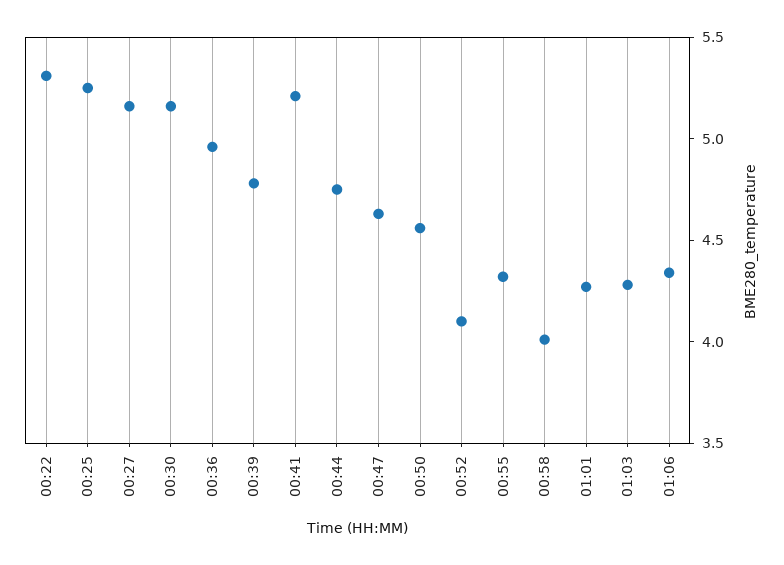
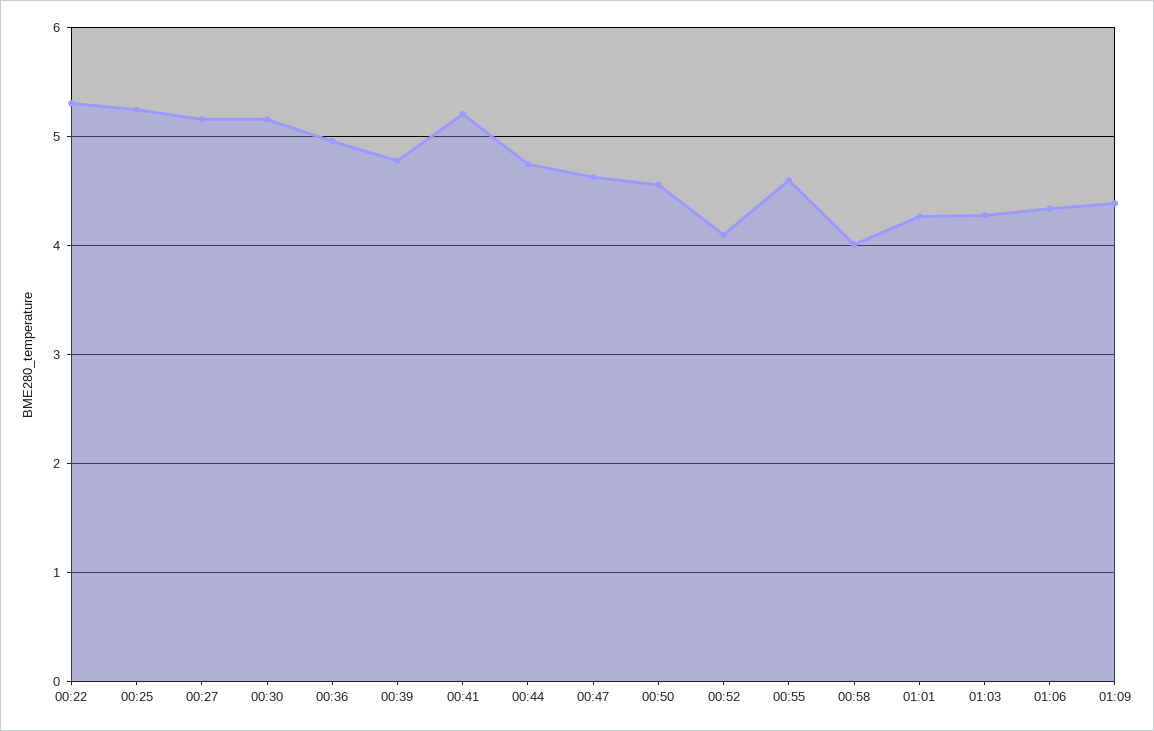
00:55: 4.3 -> 4.6
01:09: none -> 4.4

